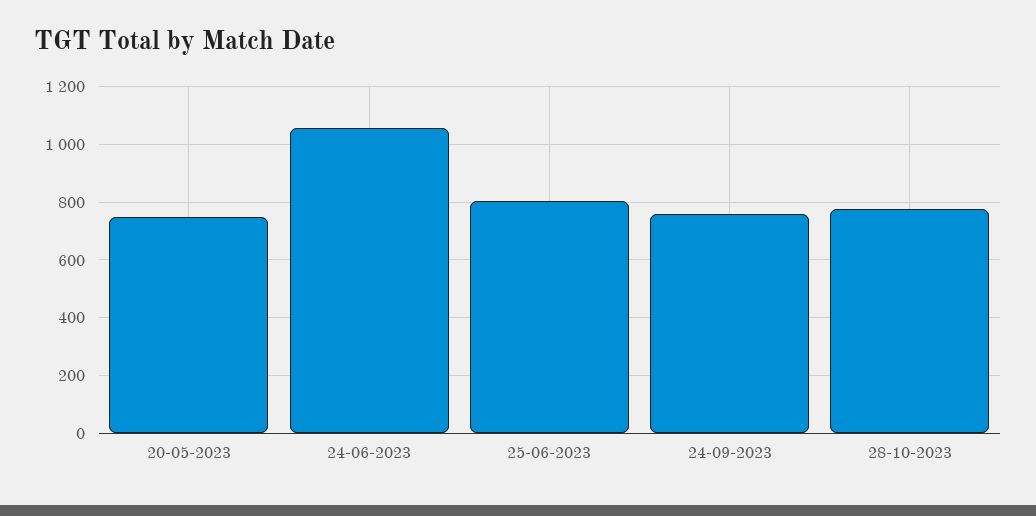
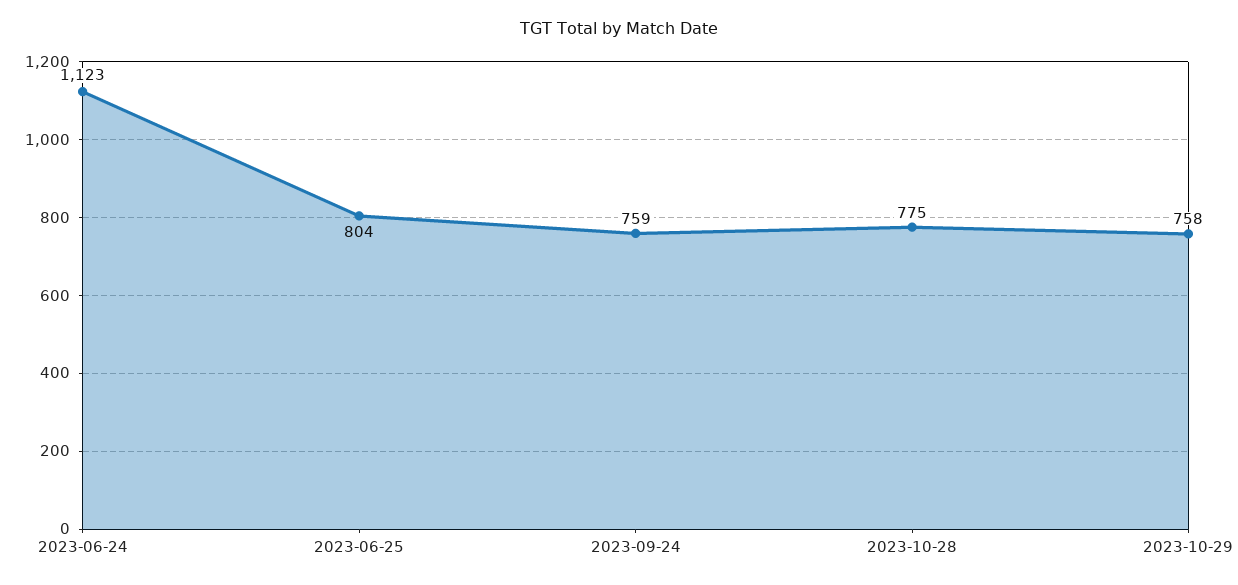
20-05-2023: 750 -> none
24-06-2023: 1050 -> 1123
2023-10-29: none -> 758

